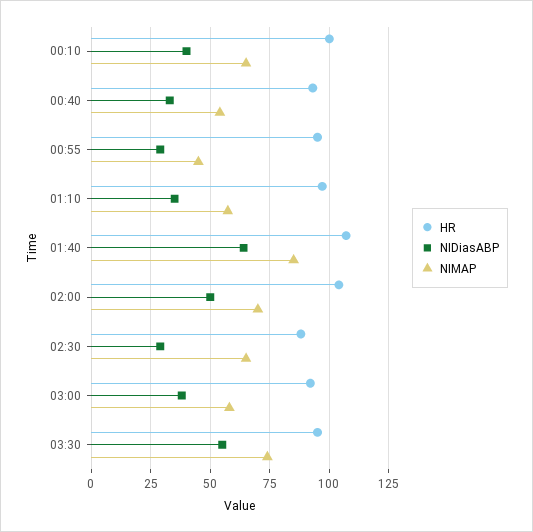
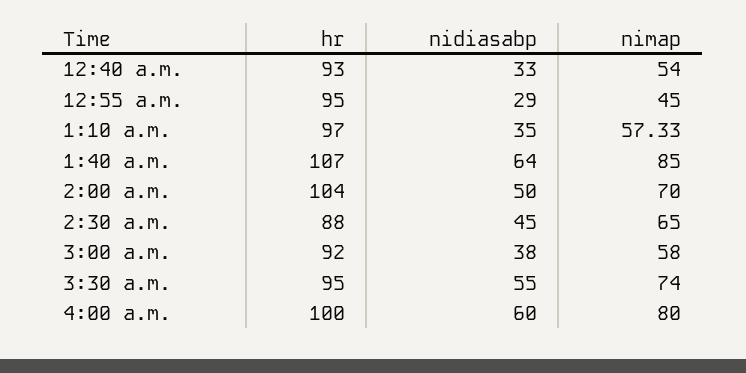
HR, 00:10: 100 -> none
NIDiasABP, 00:10: 40 -> none
NIMAP, 00:10: 65 -> none
NIDiasABP, 02:30: 30 -> 45
HR, 4:00 a.m.: none -> 100
NIDiasABP, 4:00 a.m.: none -> 60
NIMAP, 4:00 a.m.: none -> 80

